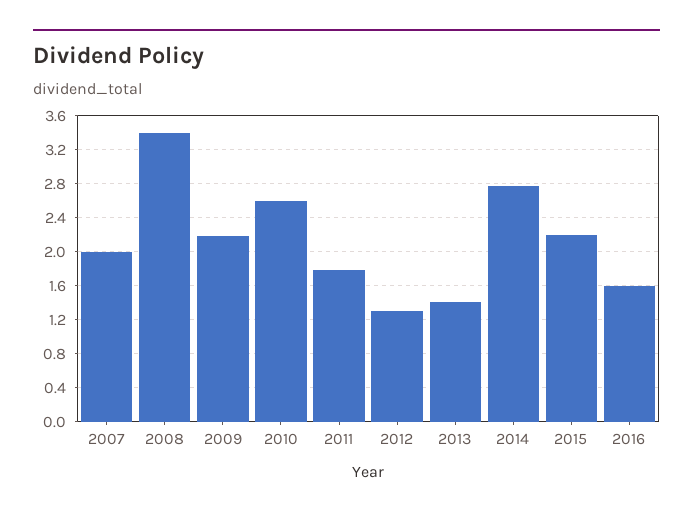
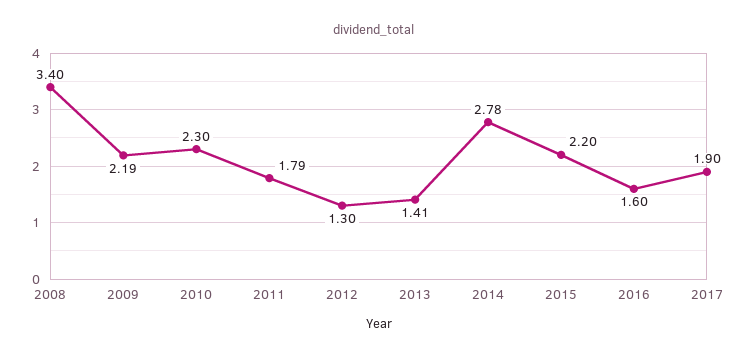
2007: 2 -> none
2010: 2.6 -> 2.3
2017: none -> 1.9

